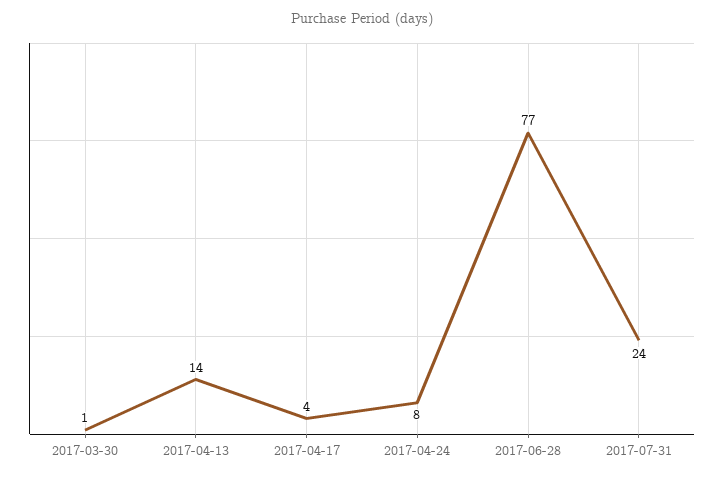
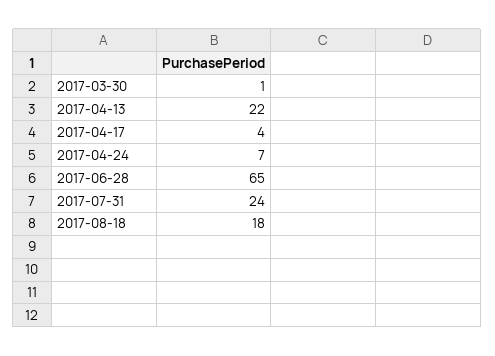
2017-04-13: 14 -> 22
2017-04-24: 8 -> 7
2017-06-28: 77 -> 65
2017-08-18: none -> 18

